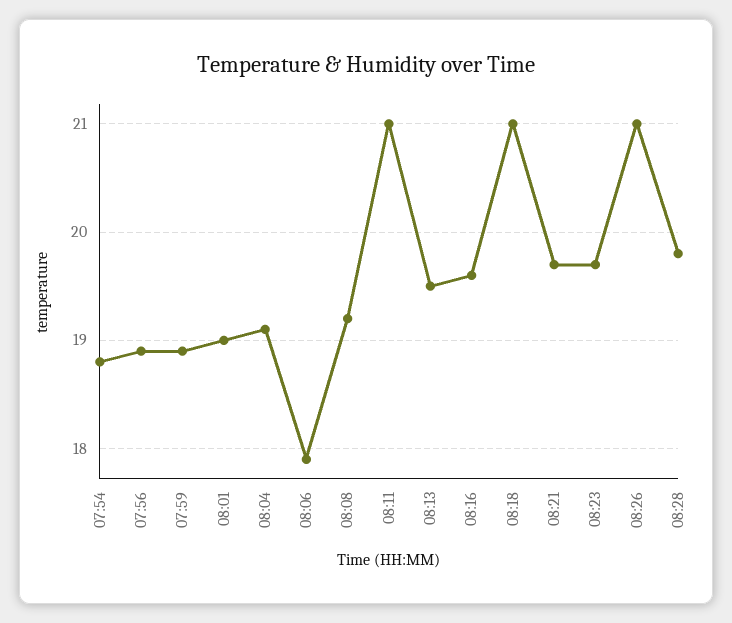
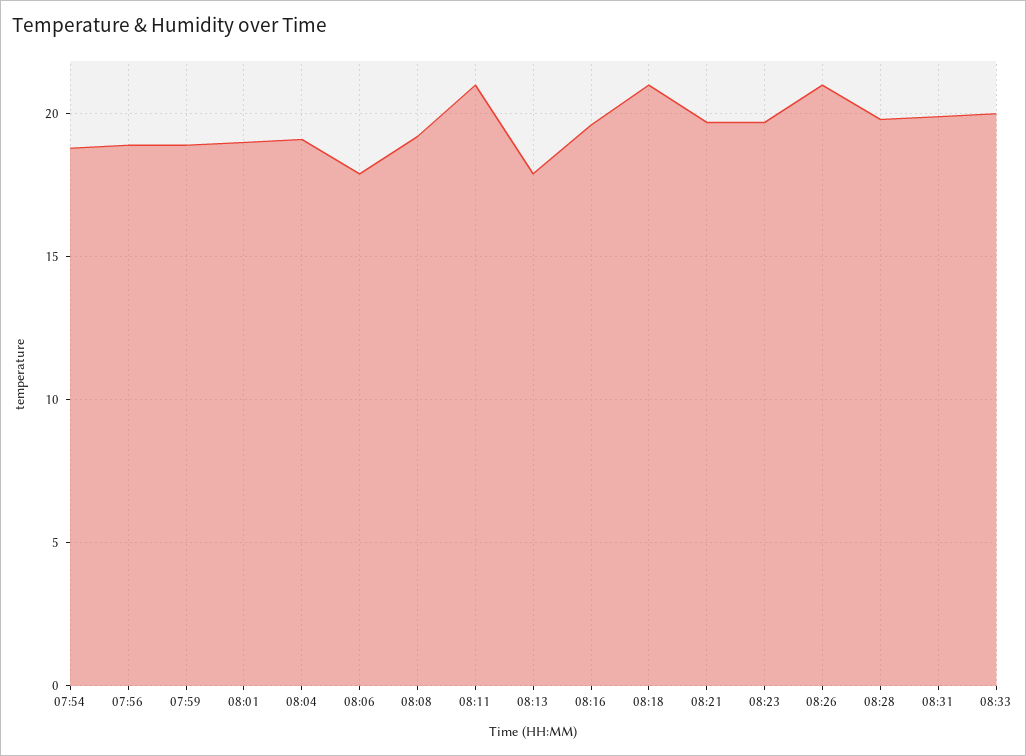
08:13: 19.5 -> 18
08:31: none -> 20
08:33: none -> 20

